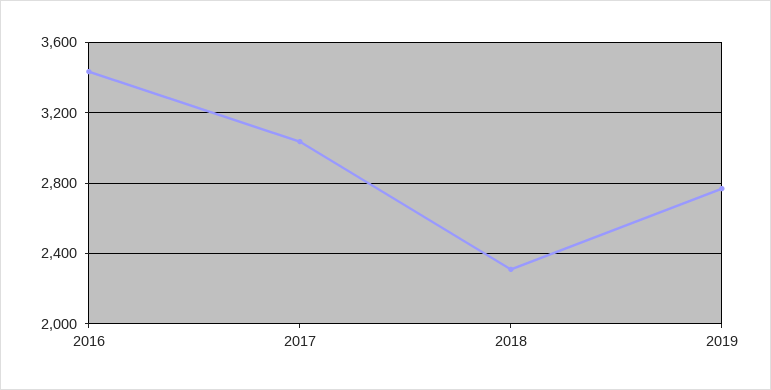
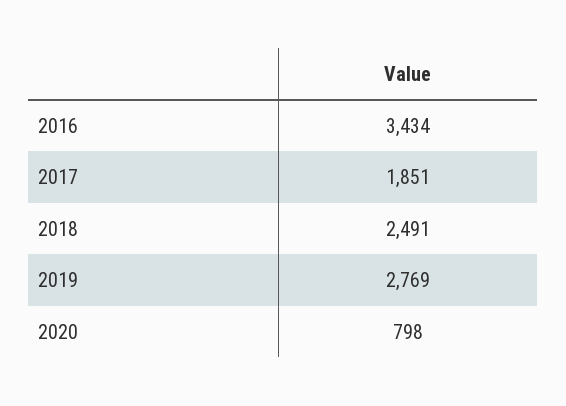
2017: 3050 -> 1851
2018: 2300 -> 2491
2020: none -> 798

